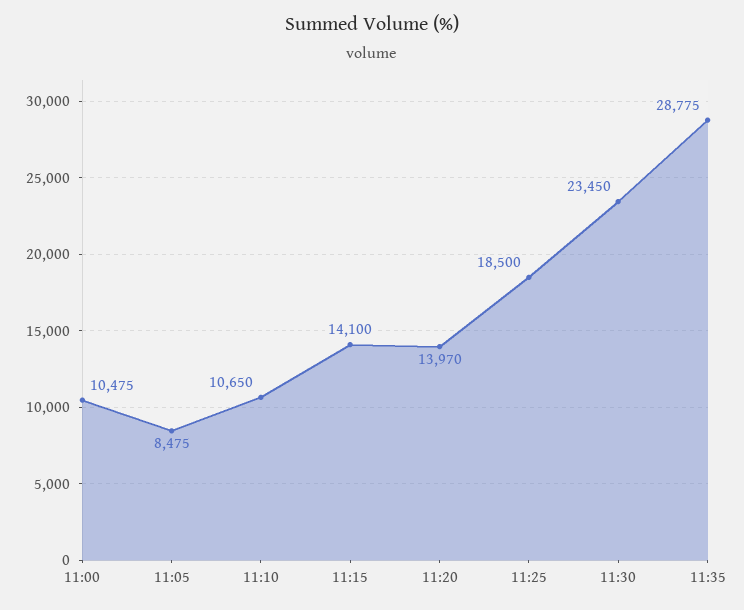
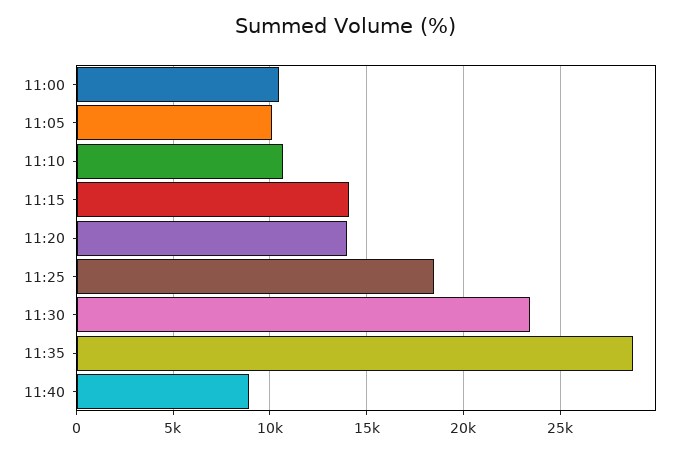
11:05: 8475 -> 10000
11:40: none -> 9000

